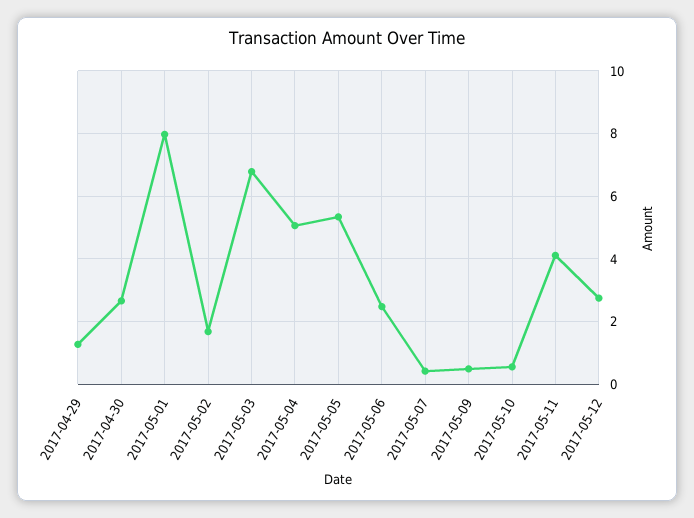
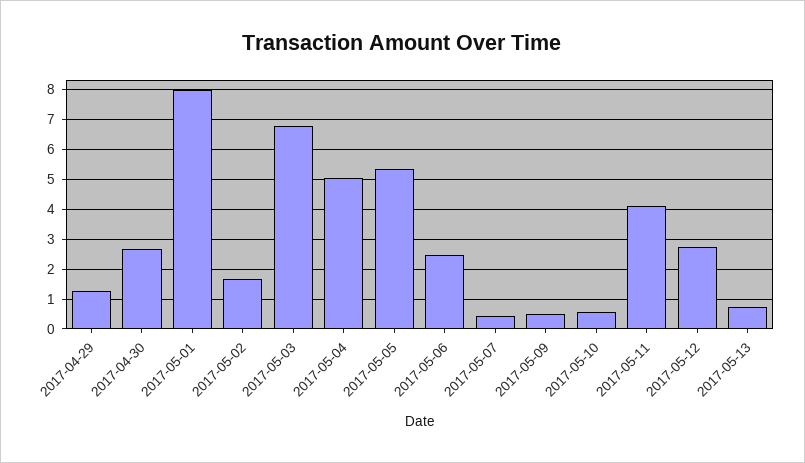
2017-05-13: none -> 0.75

